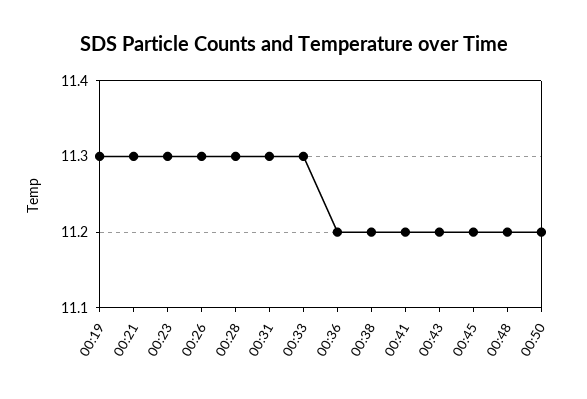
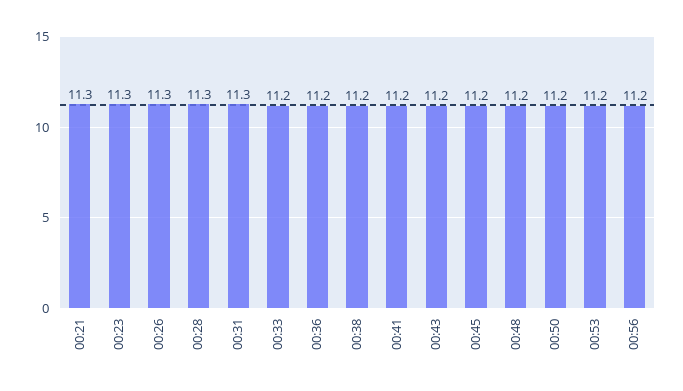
00:19: 11.3 -> none
00:33: 11.3 -> 11.2
00:53: none -> 11.2
00:56: none -> 11.2

